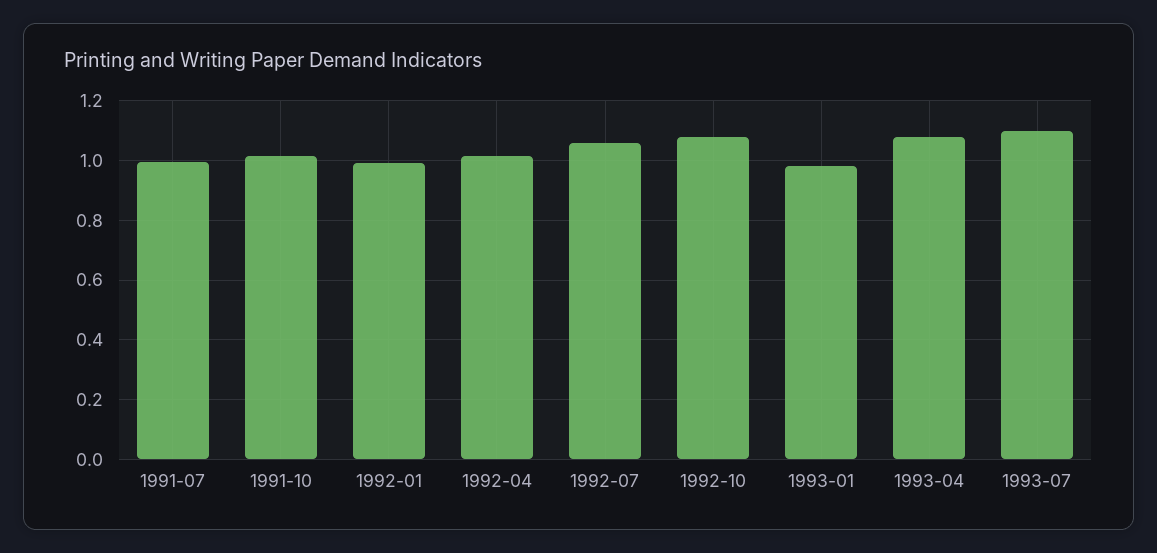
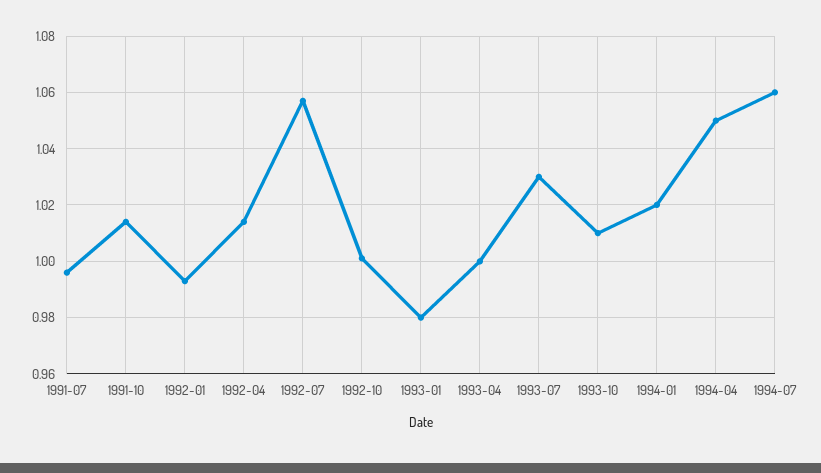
1992-10: 1.075 -> 1
1993-04: 1.075 -> 1
1993-07: 1.1 -> 1.03
1993-10: none -> 1.01
1994-01: none -> 1.02
1994-04: none -> 1.05
1994-07: none -> 1.06

